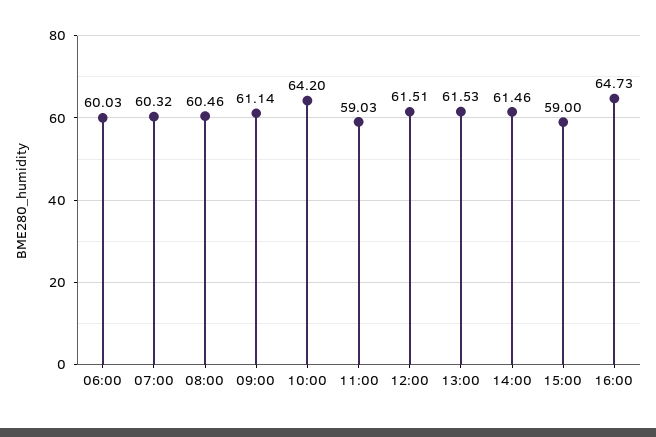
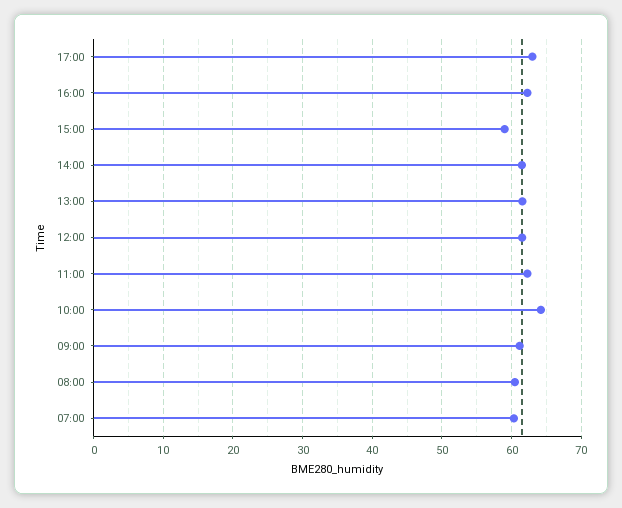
06:00: 60.03 -> none
11:00: 59.03 -> 62
16:00: 64.73 -> 62
17:00: none -> 63

